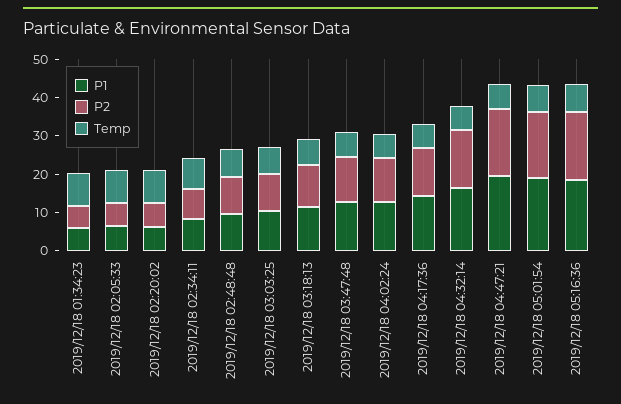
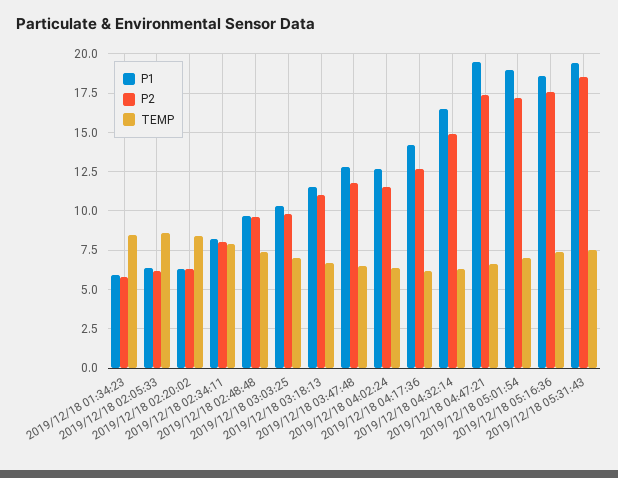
P1, 2019/12/18 05:31:43: none -> 19.5
P2, 2019/12/18 05:31:43: none -> 18.5
Temp, 2019/12/18 05:31:43: none -> 7.5

